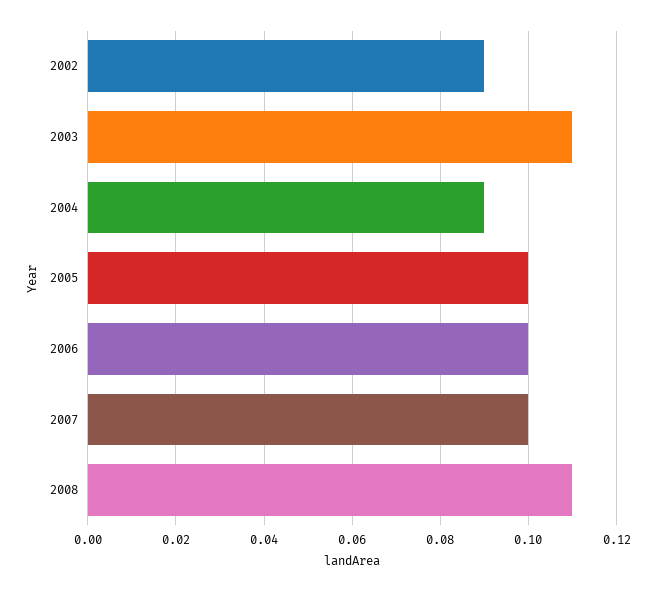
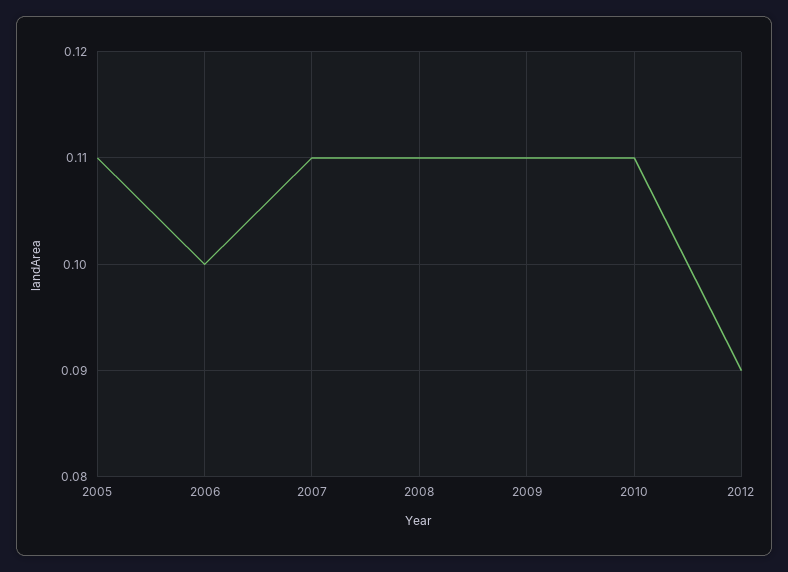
2002: 0.09 -> none
2003: 0.11 -> none
2004: 0.09 -> none
2005: 0.1 -> 0.11
2007: 0.1 -> 0.11
2009: none -> 0.11
2010: none -> 0.11
2012: none -> 0.09

